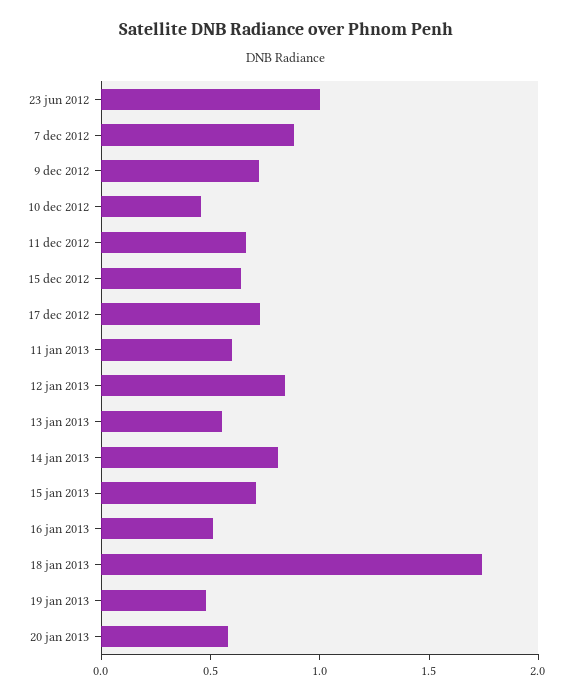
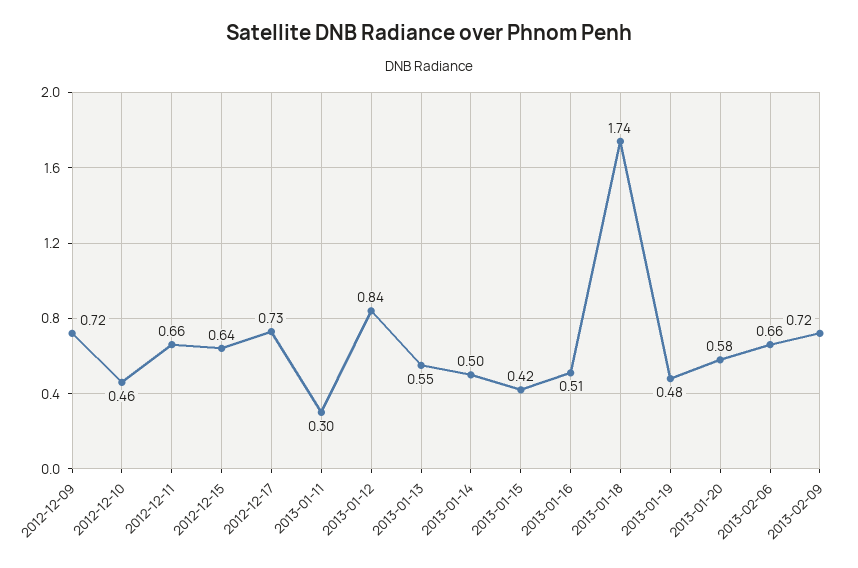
23 jun 2012: 1 -> none
7 dec 2012: 0.9 -> none
11 jan 2013: 0.6 -> 0.3
14 jan 2013: 0.8 -> 0.5
15 jan 2013: 0.7 -> 0.42
2013-02-06: none -> 0.66
2013-02-09: none -> 0.72

